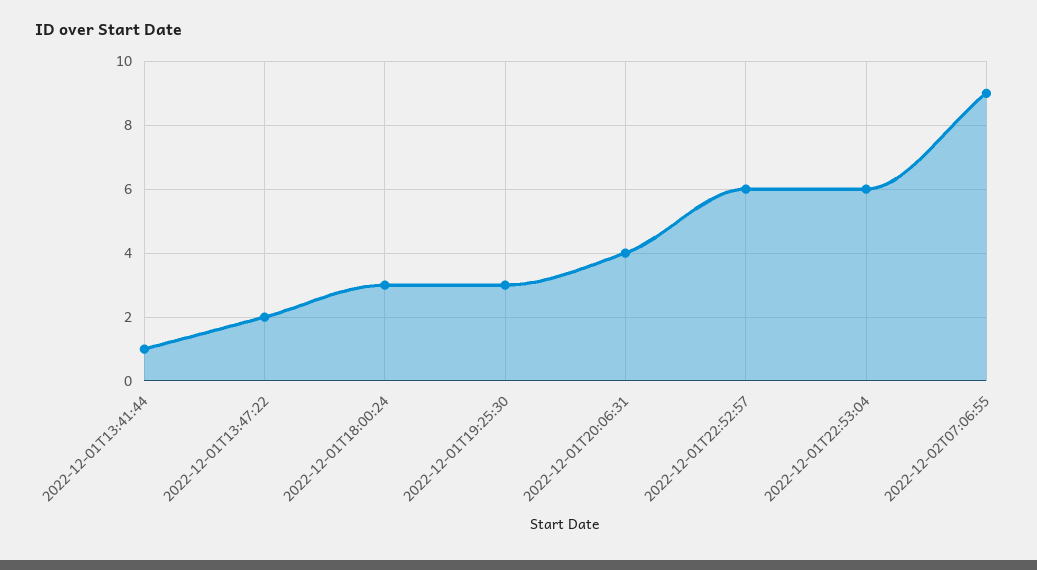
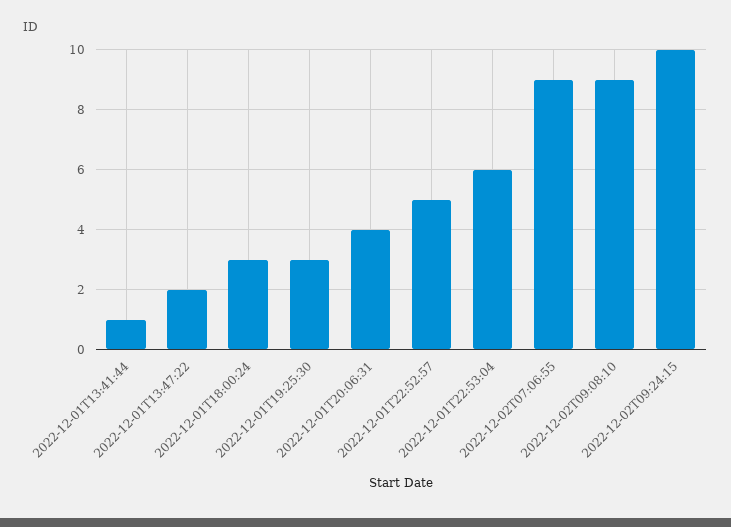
2022-12-01T22:52:57: 6 -> 5
2022-12-02T09:08:10: none -> 9
2022-12-02T09:24:15: none -> 10

